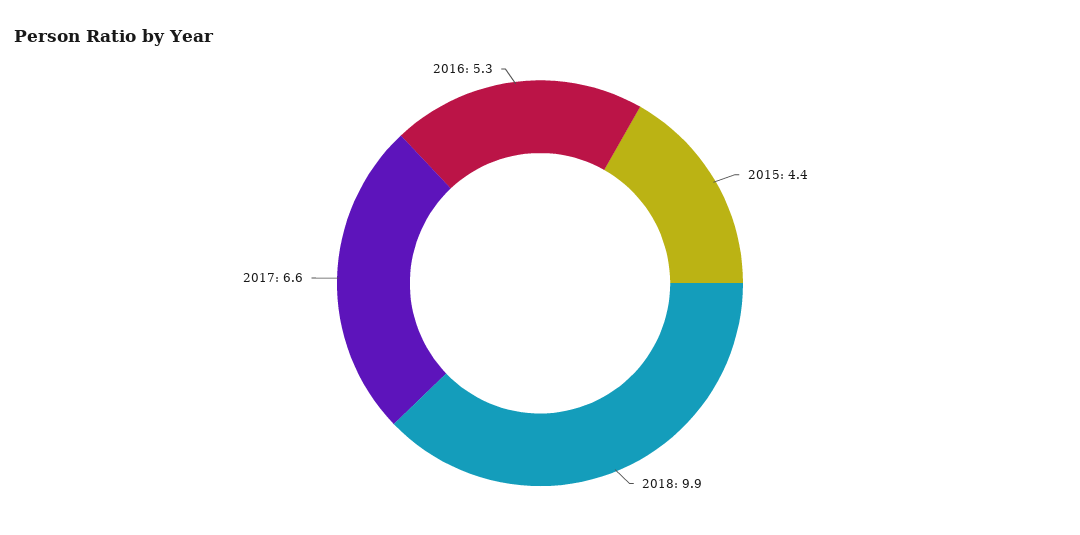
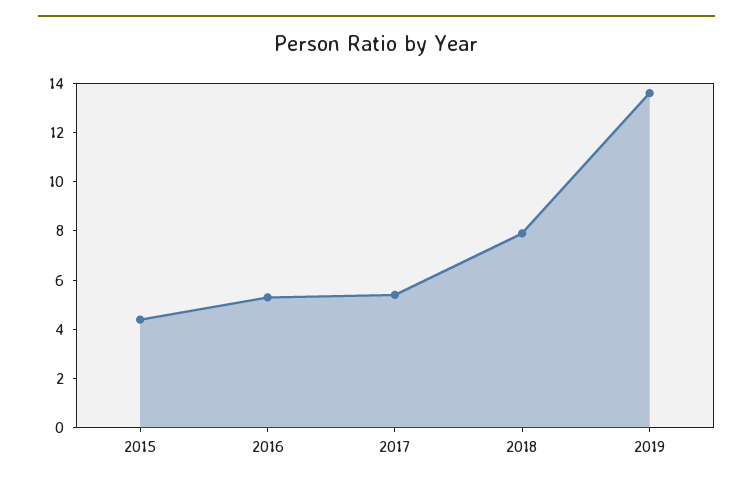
2018: 9.9 -> 8
2017: 6.6 -> 5.5
2019: none -> 13.5

